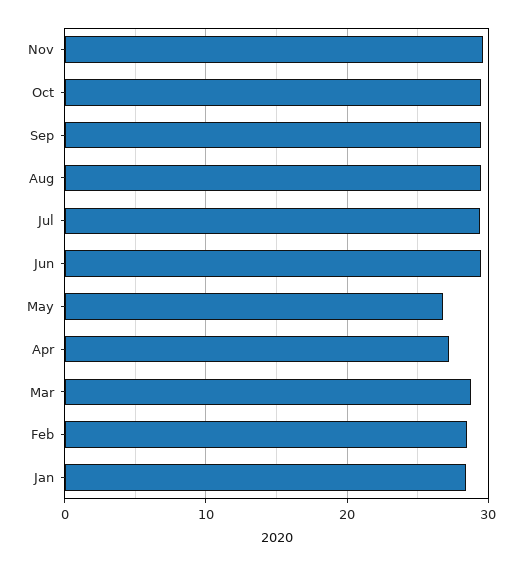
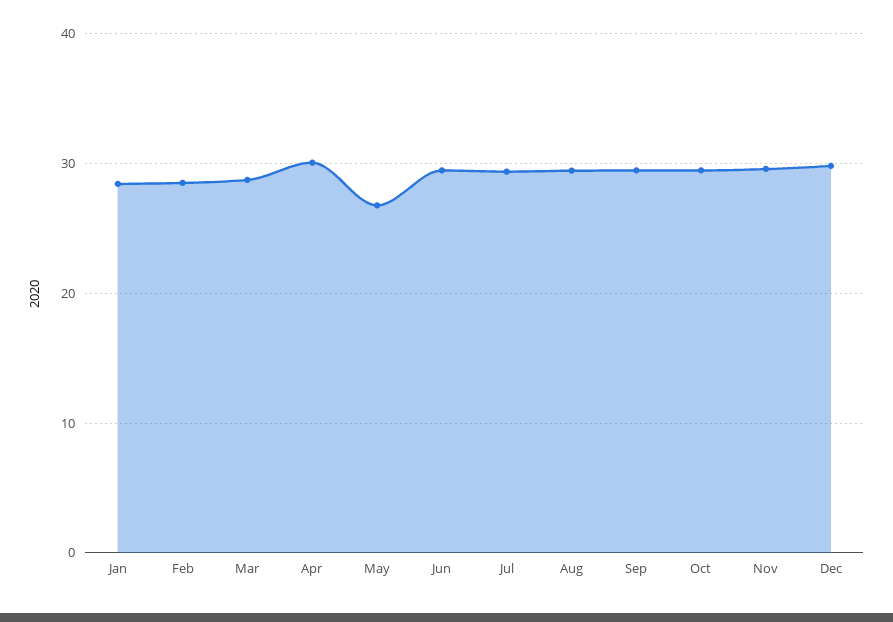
Apr: 27 -> 30
Dec: none -> 30

